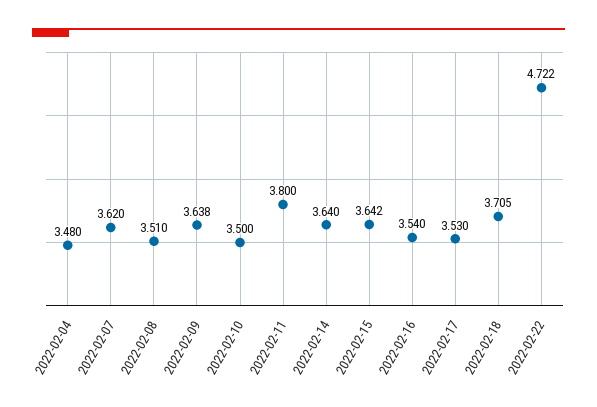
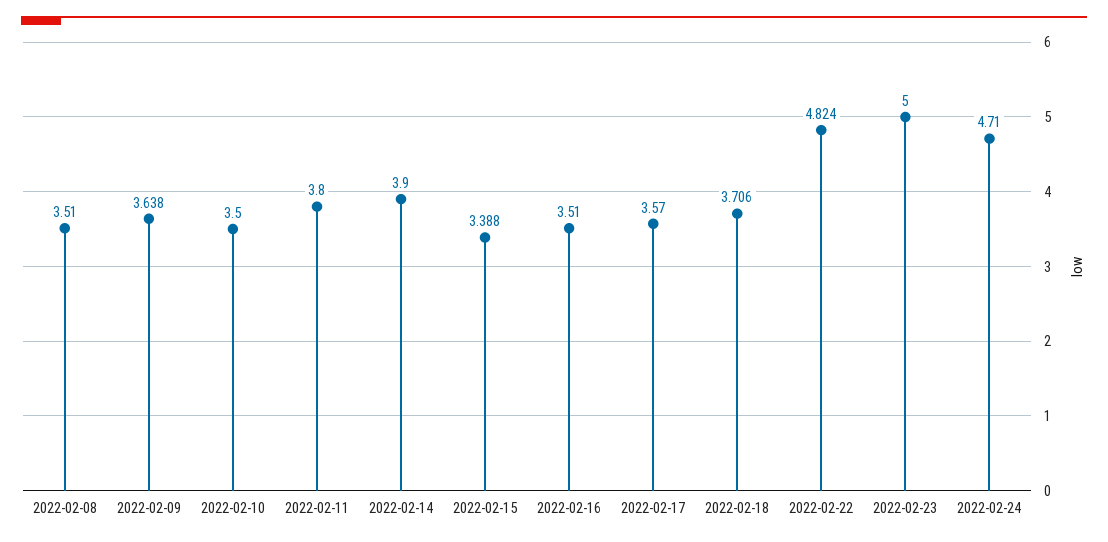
2022-02-04: 3.48 -> none
2022-02-07: 3.62 -> none
2022-02-14: 3.64 -> 3.9
2022-02-15: 3.642 -> 3.388
2022-02-16: 3.54 -> 3.51
2022-02-17: 3.53 -> 3.57
2022-02-18: 3.705 -> 3.706
2022-02-22: 4.722 -> 4.824
2022-02-23: none -> 5
2022-02-24: none -> 4.71

